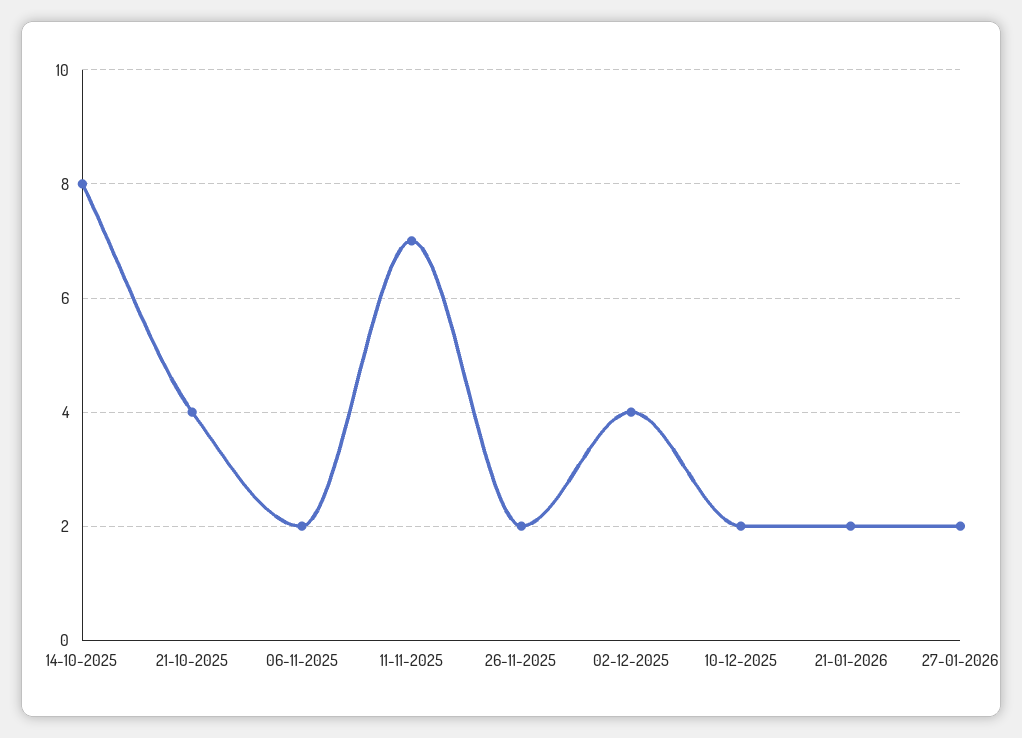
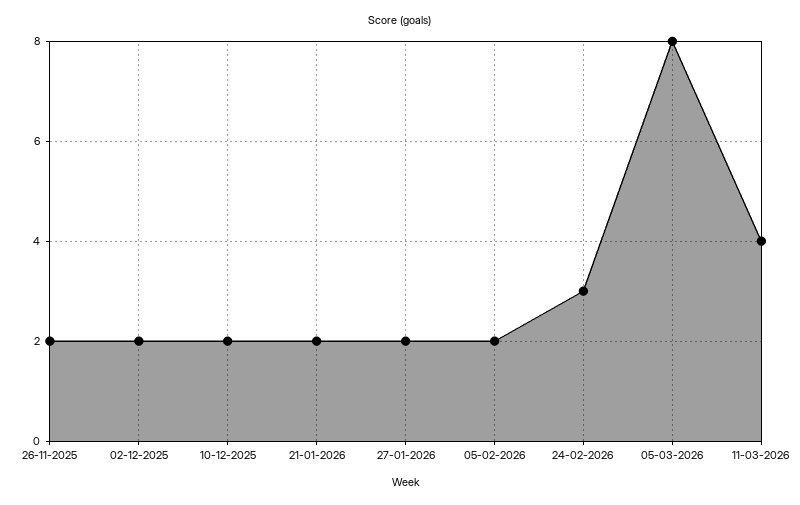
14-10-2025: 8 -> none
21-10-2025: 4 -> none
06-11-2025: 2 -> none
11-11-2025: 7 -> none
02-12-2025: 4 -> 2
05-02-2026: none -> 2
24-02-2026: none -> 3
05-03-2026: none -> 8
11-03-2026: none -> 4

